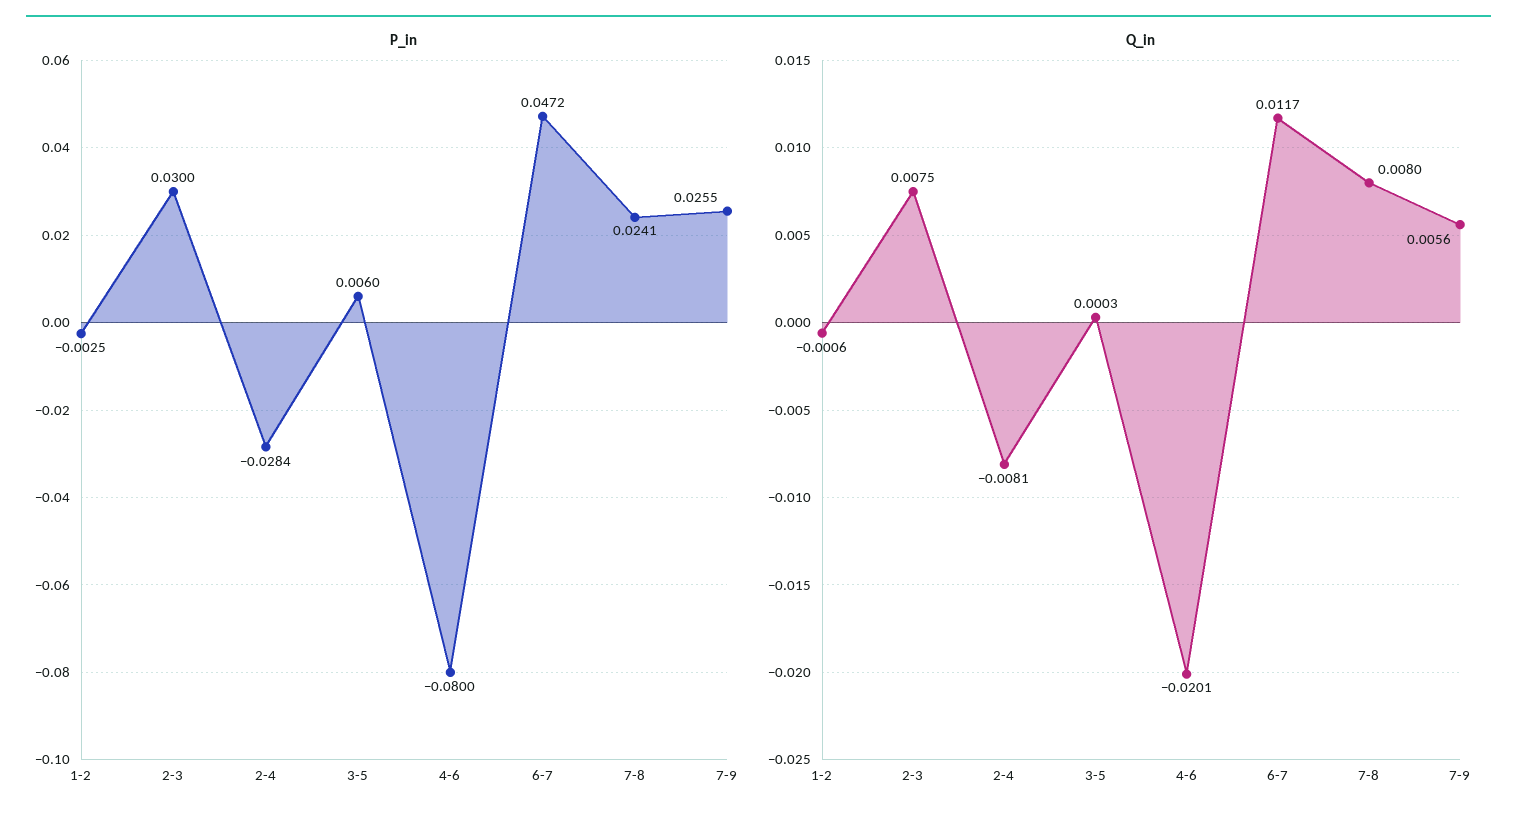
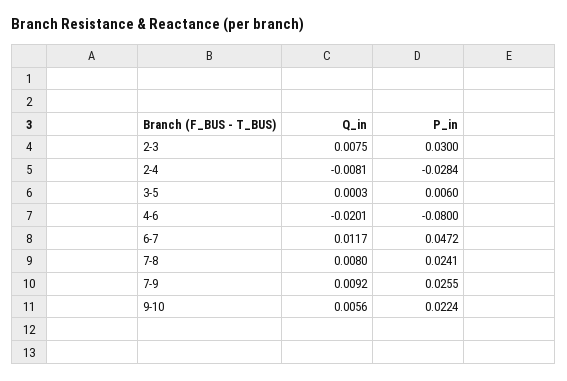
P_in, 1-2: -0.0025 -> none
Q_in, 1-2: -0.0006 -> none
Q_in, 7-9: 0.0056 -> 0.0092
Q_in, 9-10: none -> 0.0056
P_in, 9-10: none -> 0.0224

